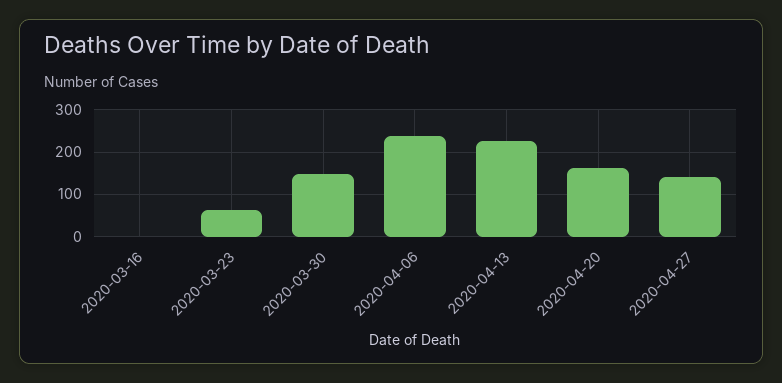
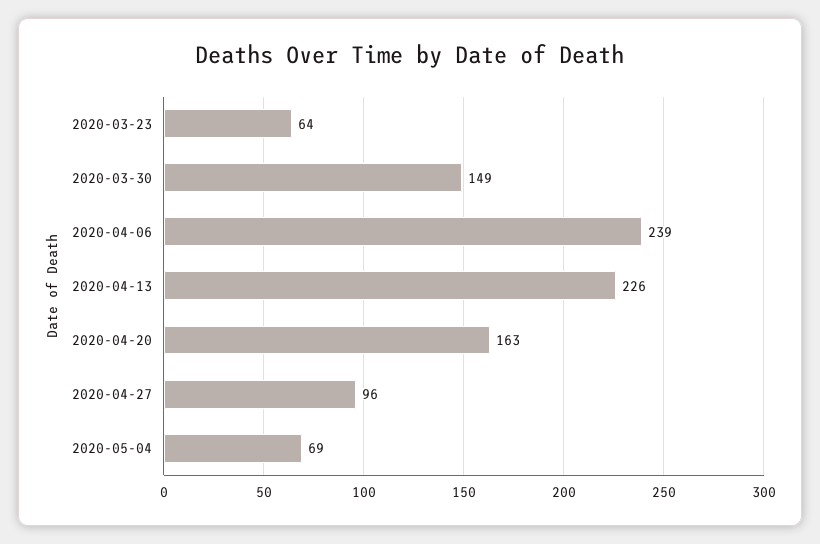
2020-03-16: 0 -> none
2020-04-27: 140 -> 96
2020-05-04: none -> 69

